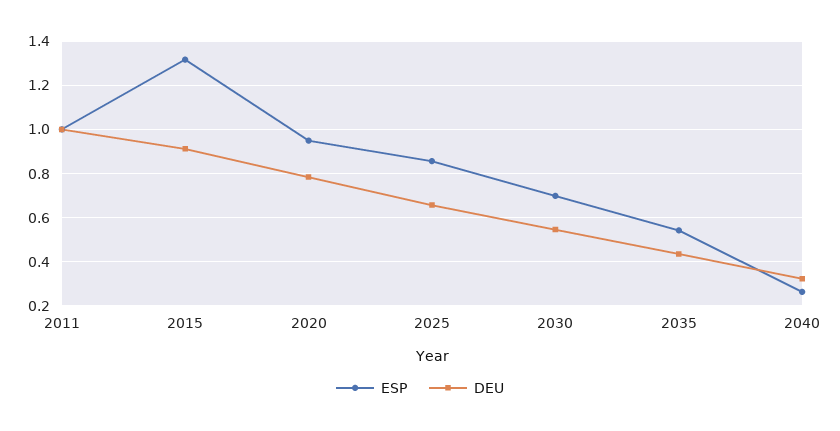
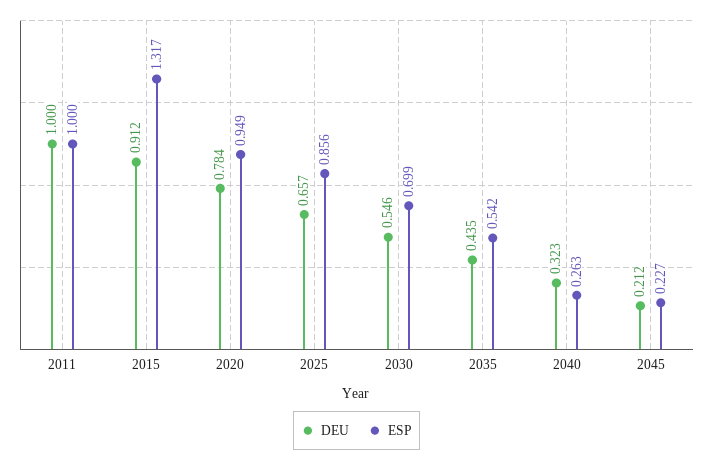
DEU, 2045: none -> 0.212
ESP, 2045: none -> 0.227

